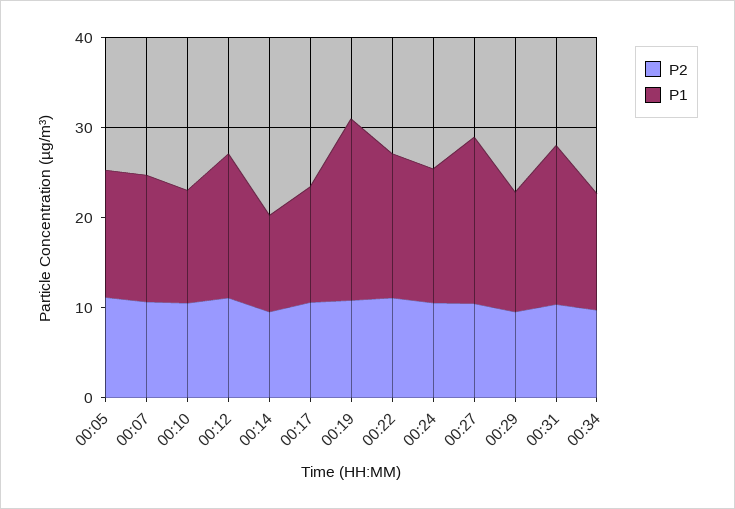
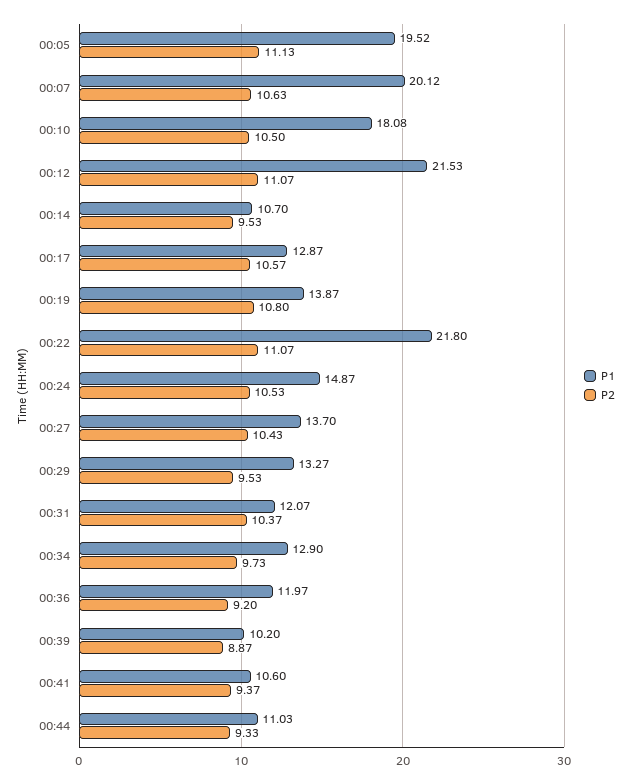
P1, 00:05: 14 -> 19.52
P1, 00:07: 14 -> 20.12
P1, 00:10: 12 -> 18.08
P1, 00:12: 16 -> 21.53
P1, 00:19: 20 -> 13.87
P1, 00:22: 16 -> 21.8
P1, 00:27: 18 -> 13.7
P1, 00:31: 18 -> 12.07
P1, 00:36: none -> 11.97
P2, 00:36: none -> 9.2
P1, 00:39: none -> 10.2
P2, 00:39: none -> 8.87
P1, 00:41: none -> 10.6
P2, 00:41: none -> 9.37
P1, 00:44: none -> 11.03
P2, 00:44: none -> 9.33

